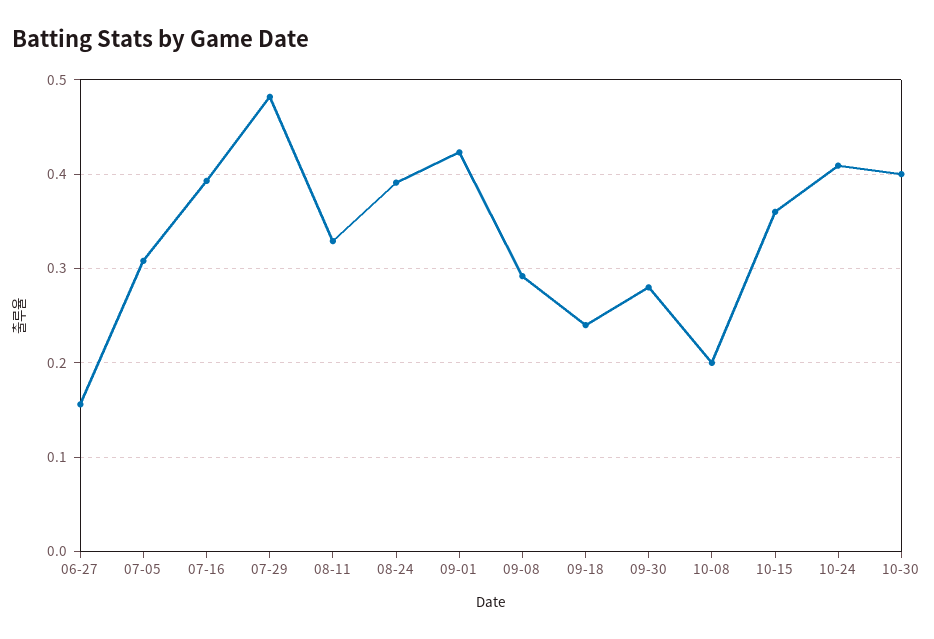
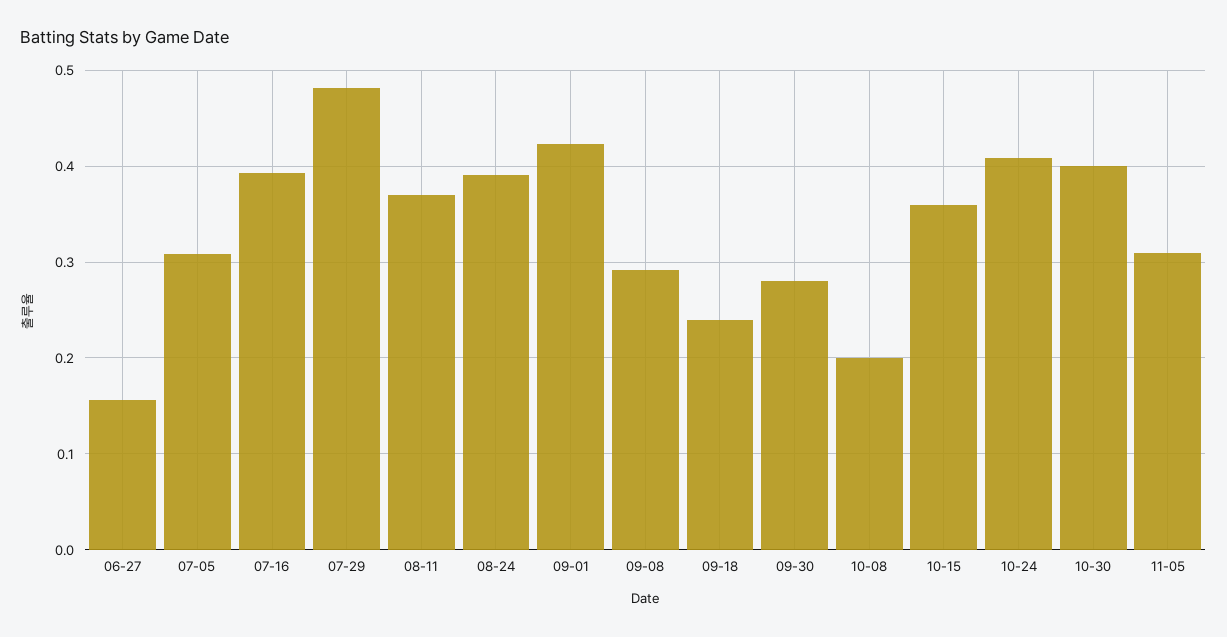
08-11: 0.33 -> 0.37
11-05: none -> 0.31

